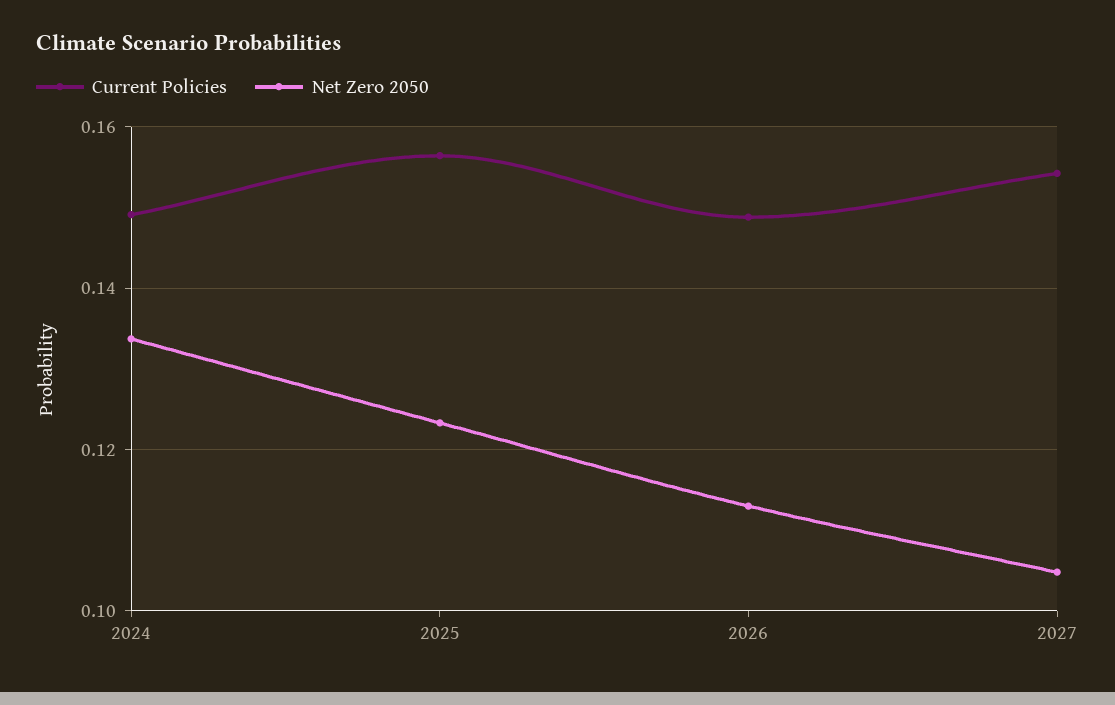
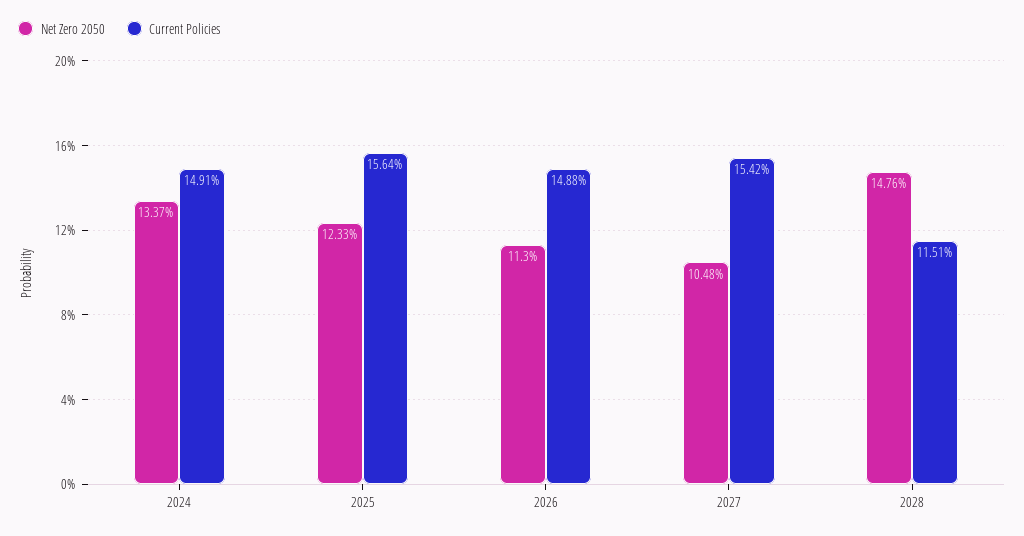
Net Zero 2050, 2028: none -> 0.1476
Current Policies, 2028: none -> 0.1151

